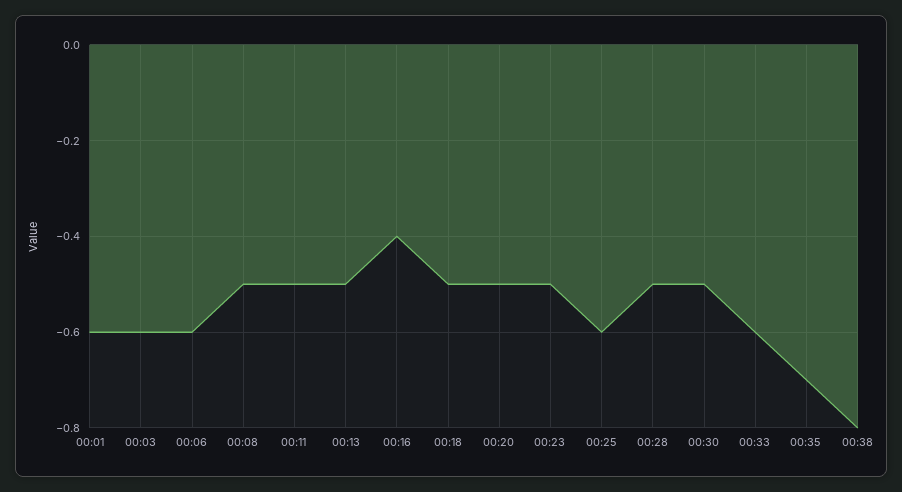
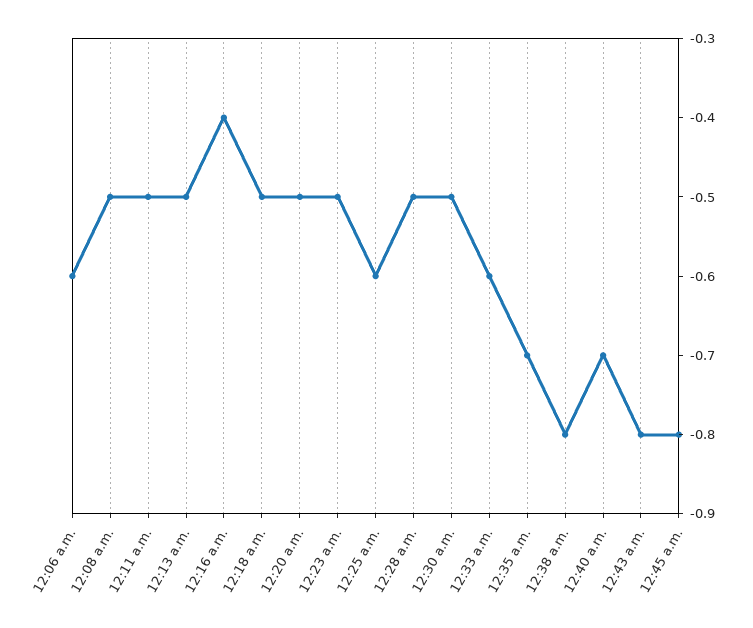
00:01: -0.6 -> none
00:03: -0.6 -> none
12:40 a.m.: none -> -0.7
12:43 a.m.: none -> -0.8
12:45 a.m.: none -> -0.8

